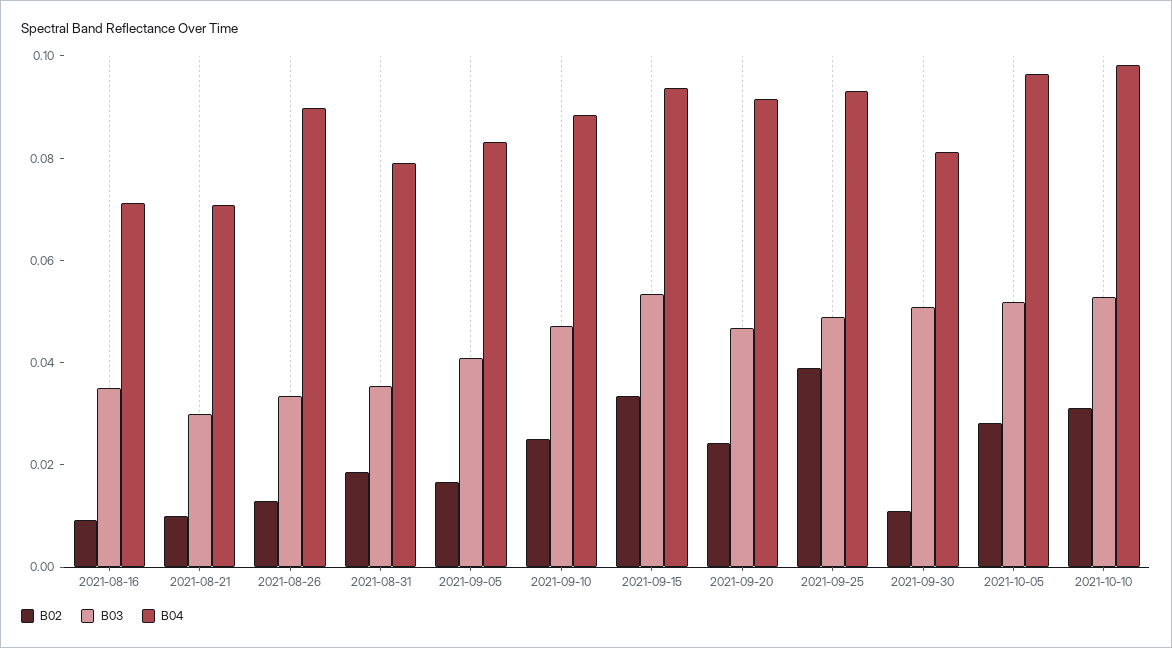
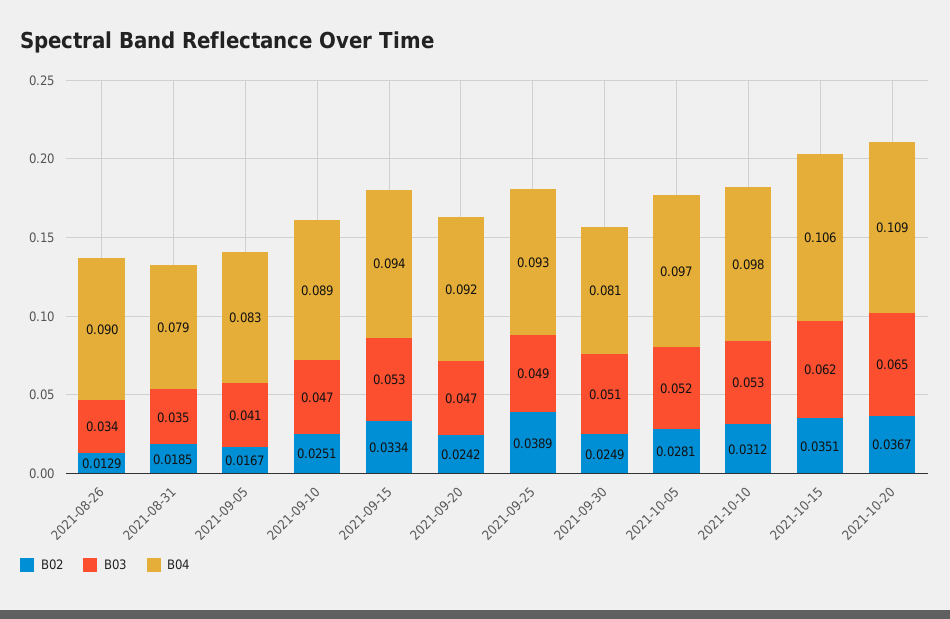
B02, 2021-08-16: 0.01 -> none
B03, 2021-08-16: 0.035 -> none
B04, 2021-08-16: 0.07 -> none
B02, 2021-08-21: 0.01 -> none
B03, 2021-08-21: 0.03 -> none
B04, 2021-08-21: 0.07 -> none
B02, 2021-09-30: 0.01 -> 0.0249
B02, 2021-10-15: none -> 0.0351
B03, 2021-10-15: none -> 0.062
B04, 2021-10-15: none -> 0.106
B02, 2021-10-20: none -> 0.0367
B03, 2021-10-20: none -> 0.065
B04, 2021-10-20: none -> 0.109

